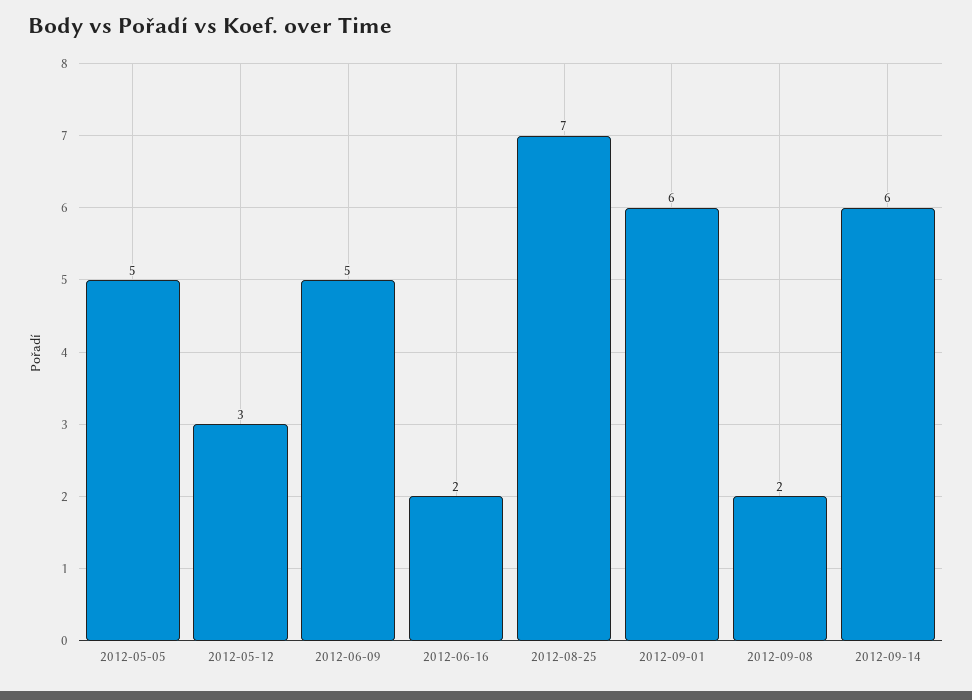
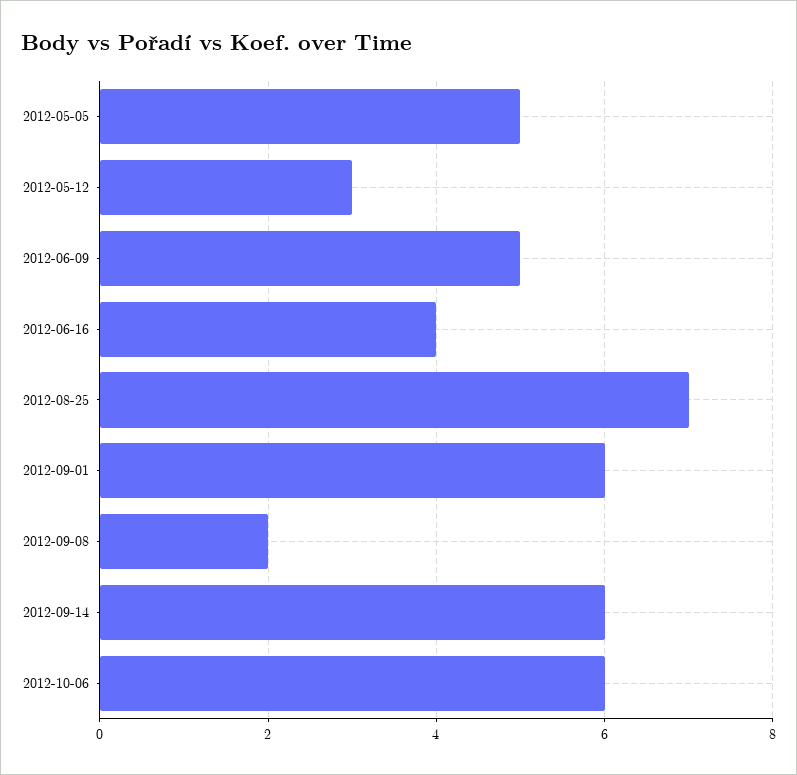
2012-06-16: 2 -> 4
2012-10-06: none -> 6

